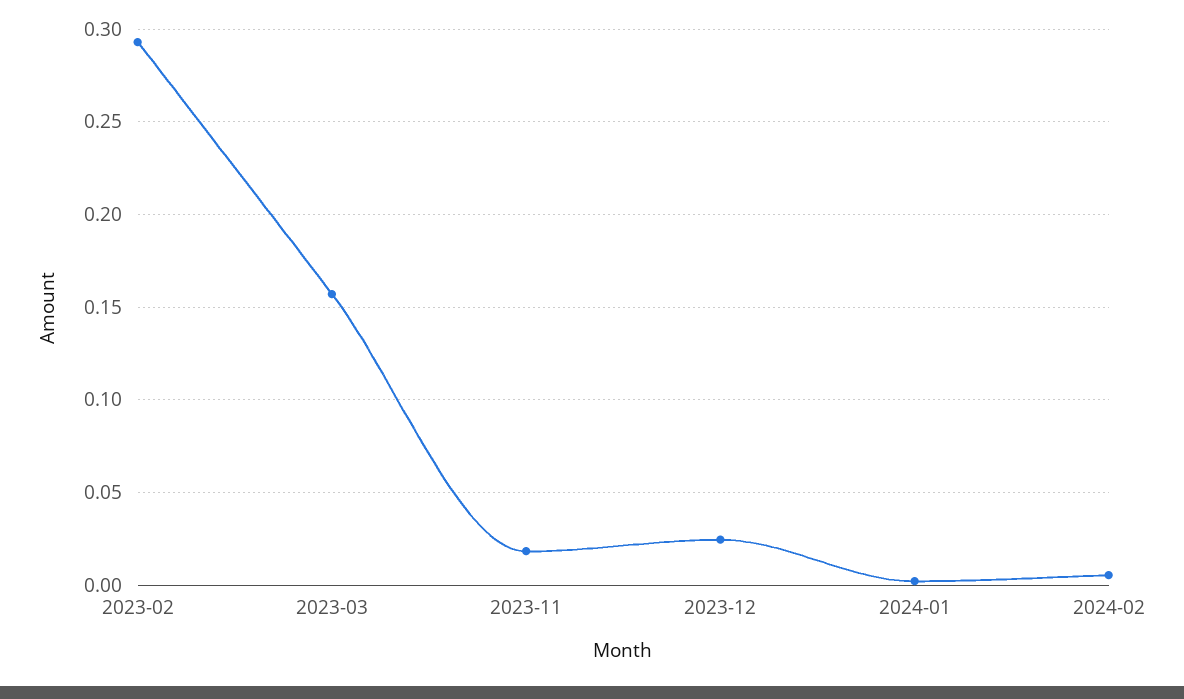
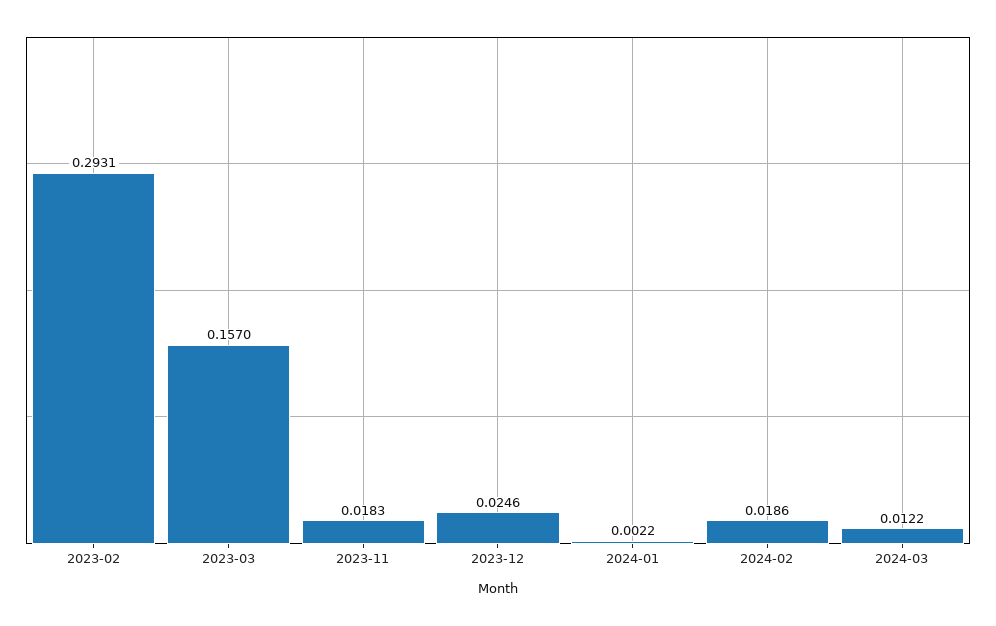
2024-02: 0.005 -> 0.0186
2024-03: none -> 0.0122

